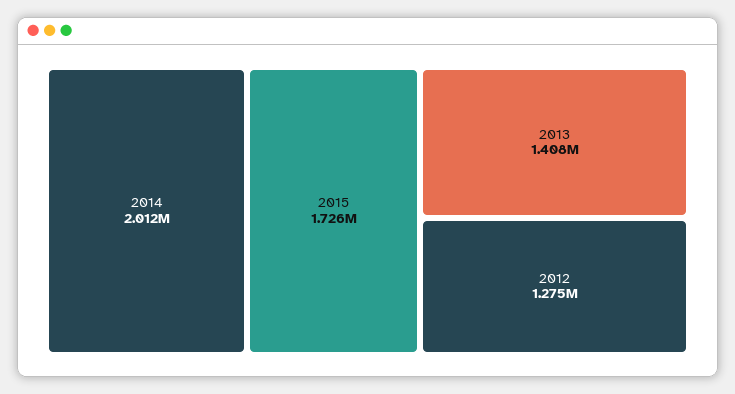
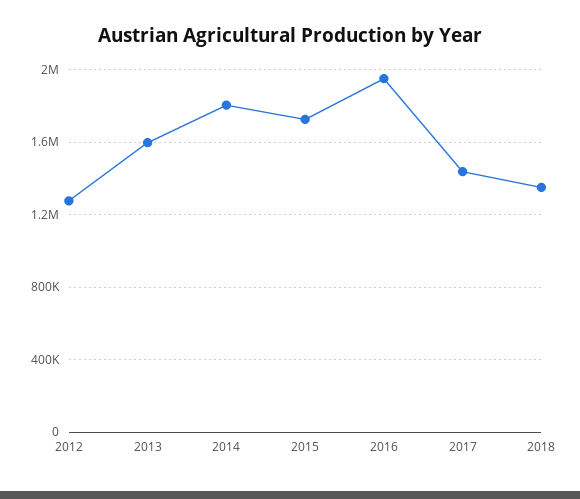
2014: 2012000 -> 1800000
2013: 1408000 -> 1600000
2016: none -> 1950000
2017: none -> 1450000
2018: none -> 1350000

